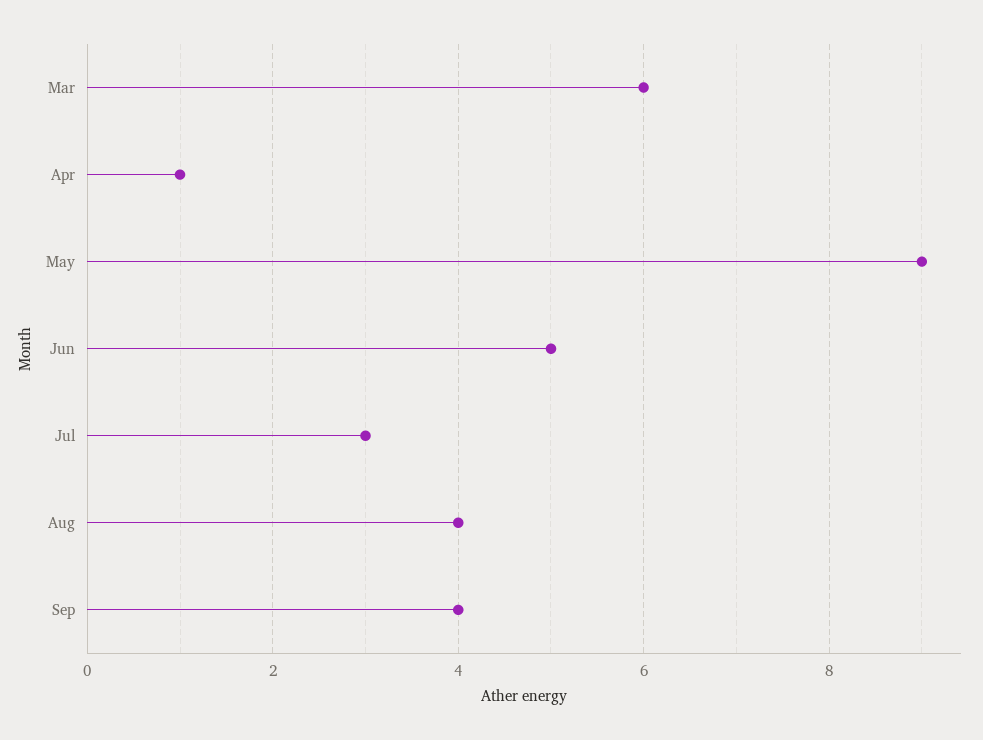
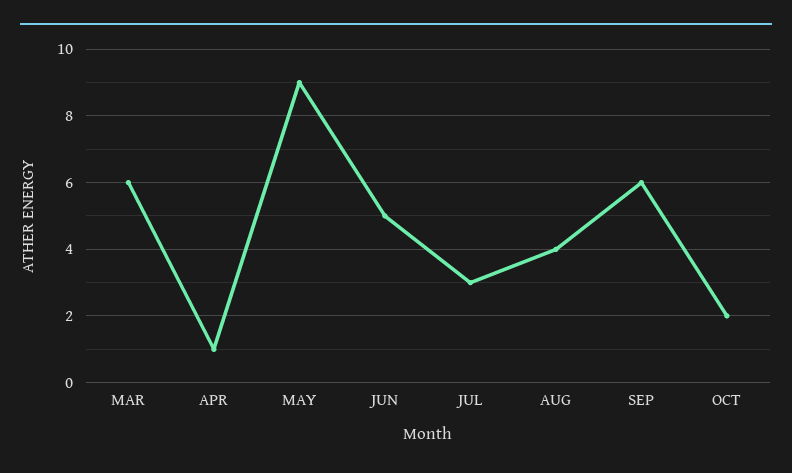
Sep: 4 -> 6
OCT: none -> 2

